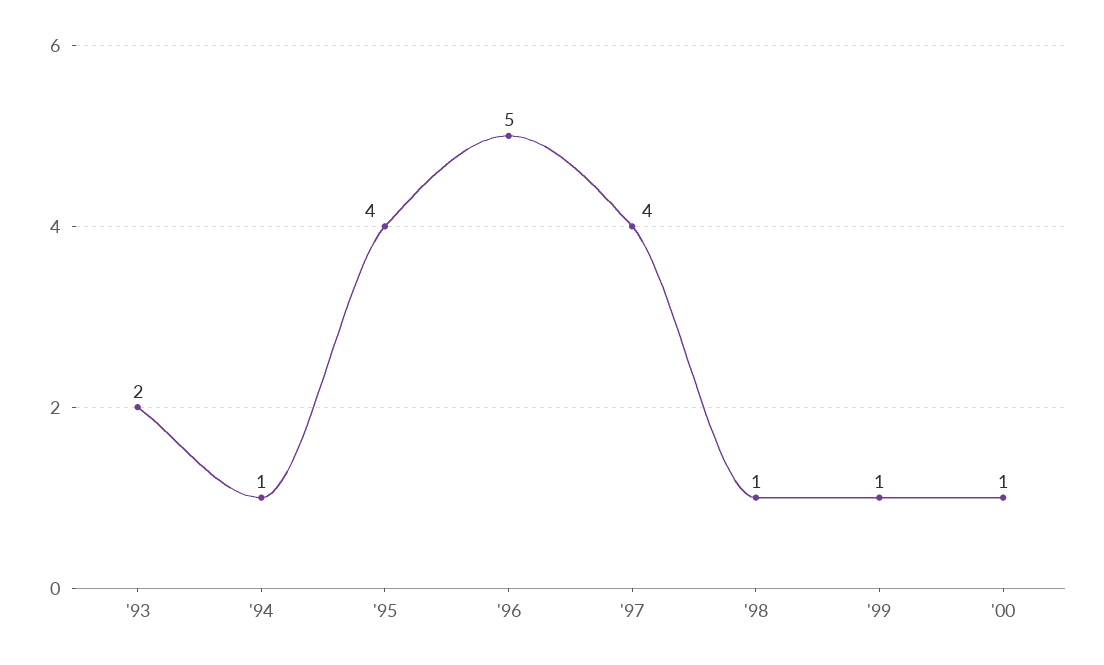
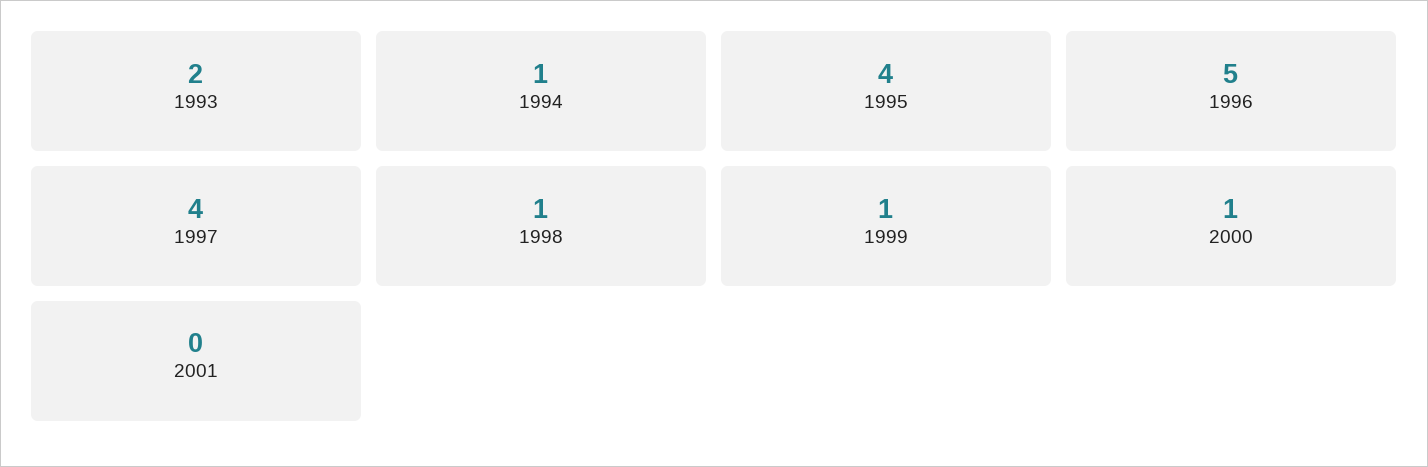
2001: none -> 0

